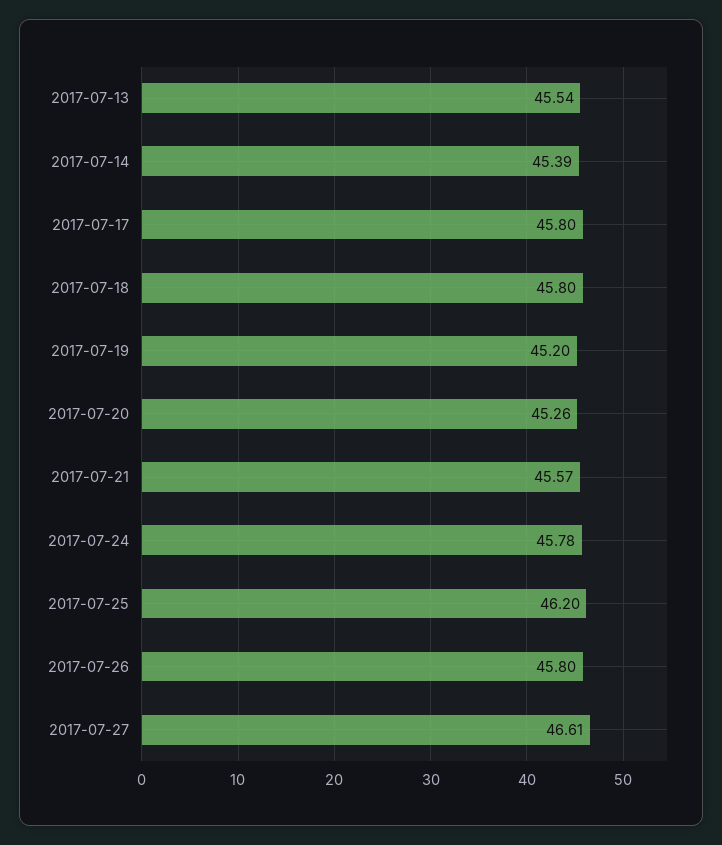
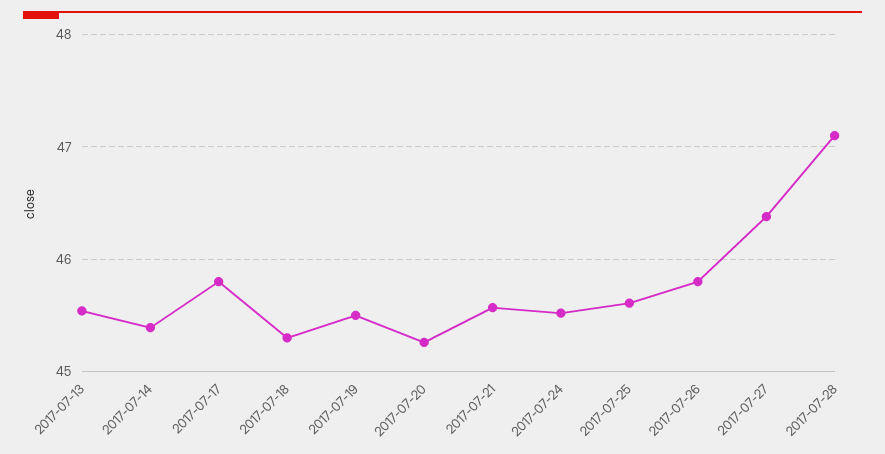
2017-07-18: 45.8 -> 45.3
2017-07-19: 45.2 -> 45.5
2017-07-24: 45.78 -> 45.5
2017-07-25: 46.2 -> 45.6
2017-07-27: 46.61 -> 46.4
2017-07-28: none -> 47.1

